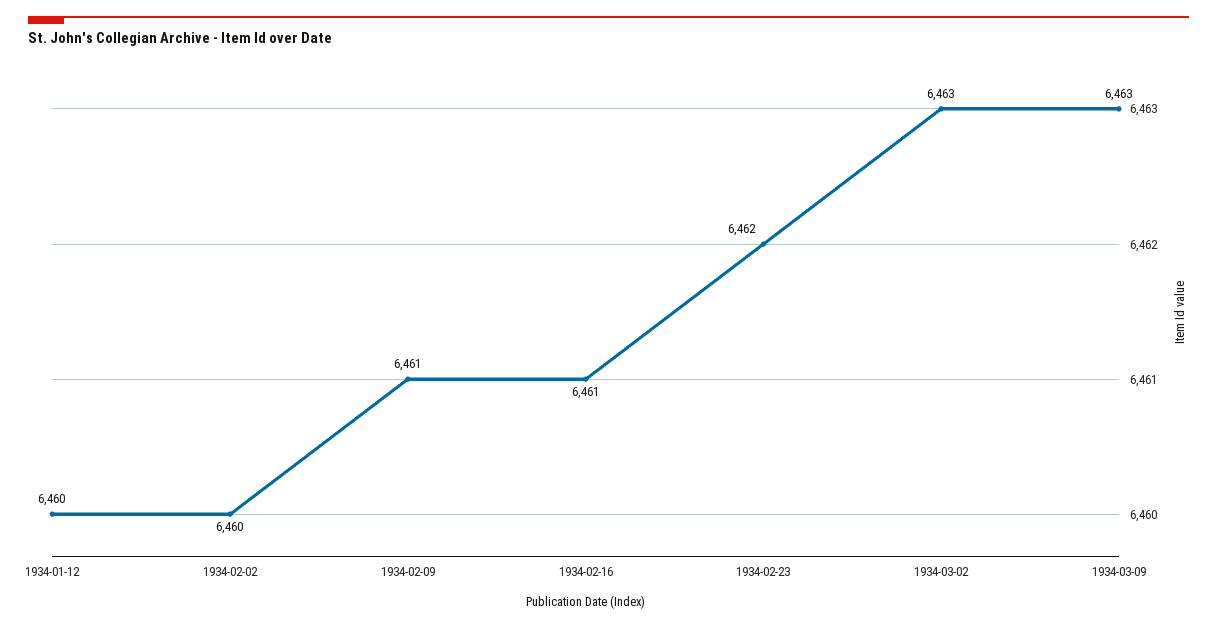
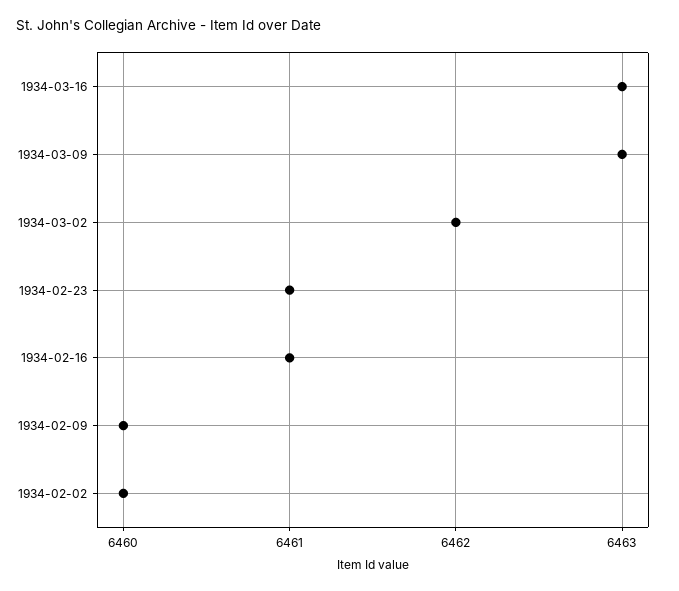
1934-01-12: 6460 -> none
1934-02-09: 6461 -> 6460
1934-02-23: 6462 -> 6461
1934-03-02: 6463 -> 6462
1934-03-16: none -> 6463

